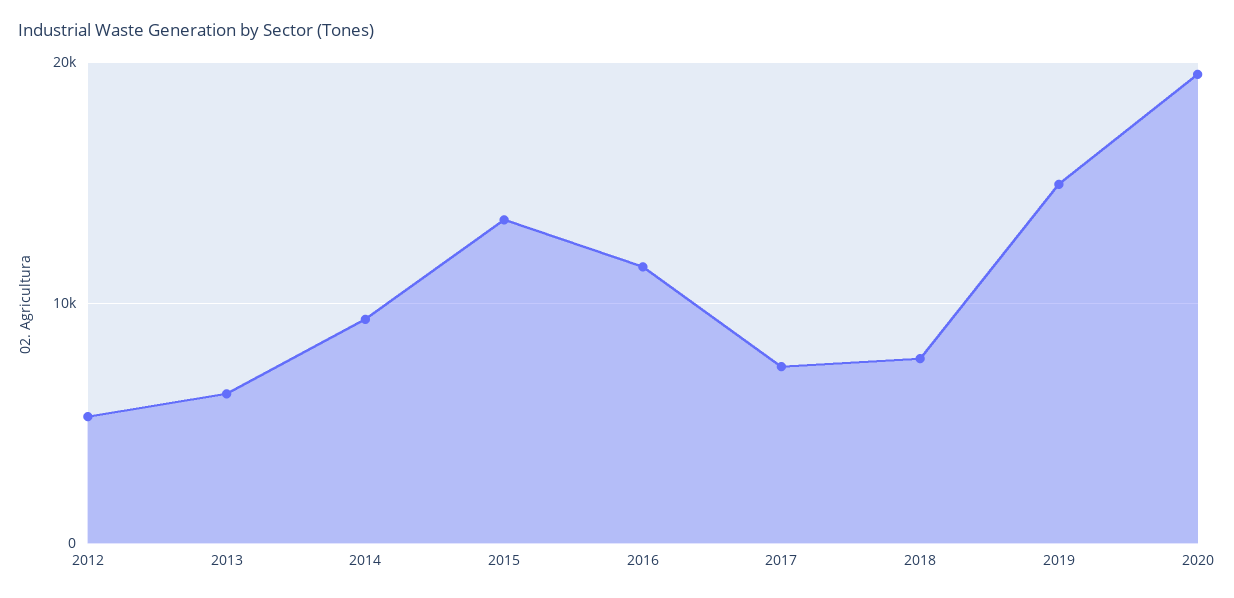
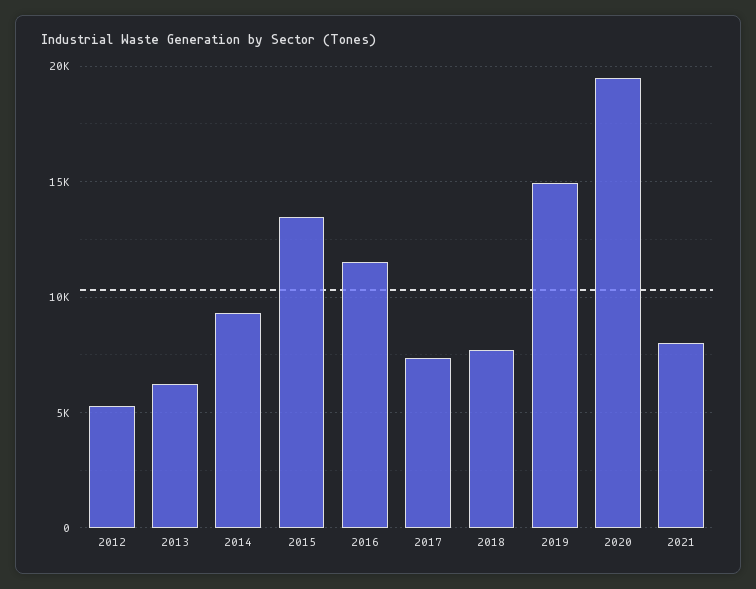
2021: none -> 8000

